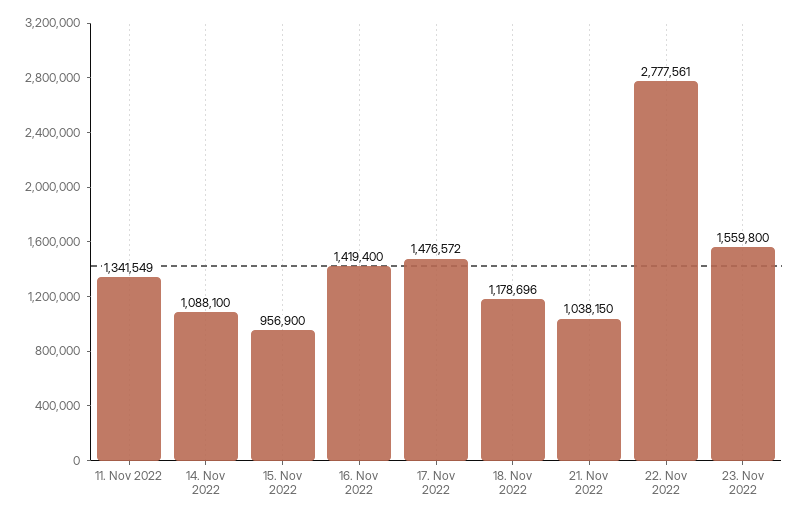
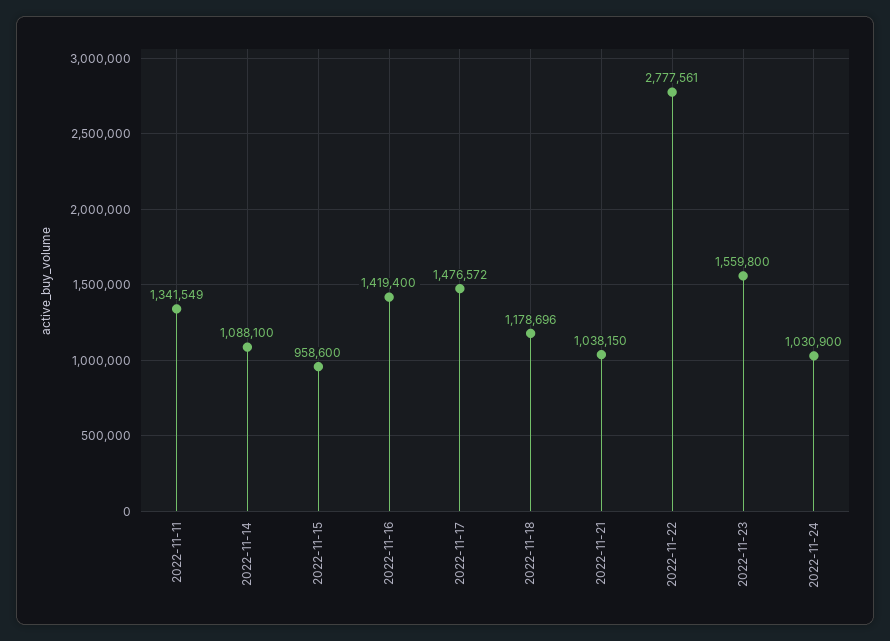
15. Nov 2022: 956900 -> 958600
2022-11-24: none -> 1030900

